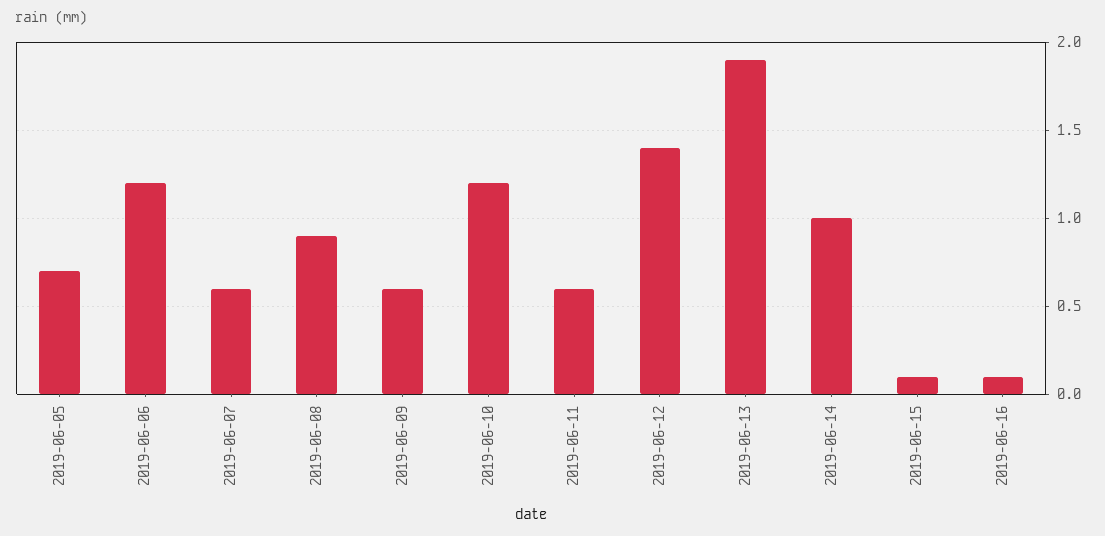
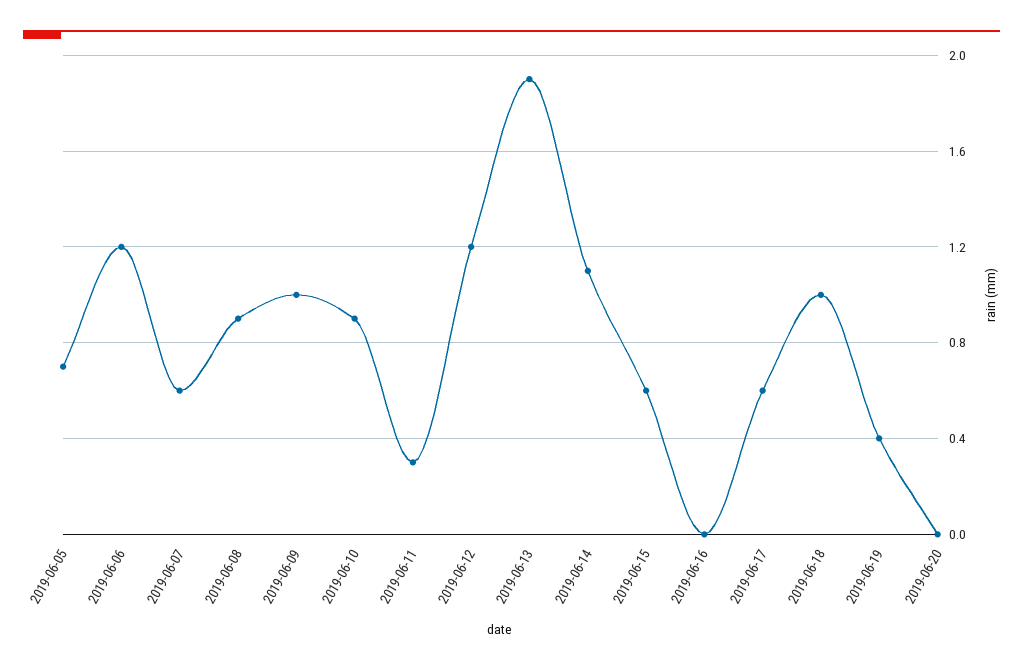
2019-06-09: 0.6 -> 1
2019-06-10: 1.2 -> 0.9
2019-06-11: 0.6 -> 0.3
2019-06-12: 1.4 -> 1.2
2019-06-14: 1 -> 1.1
2019-06-15: 0.1 -> 0.6
2019-06-16: 0.1 -> 0
2019-06-17: none -> 0.6
2019-06-18: none -> 1
2019-06-19: none -> 0.4
2019-06-20: none -> 0

